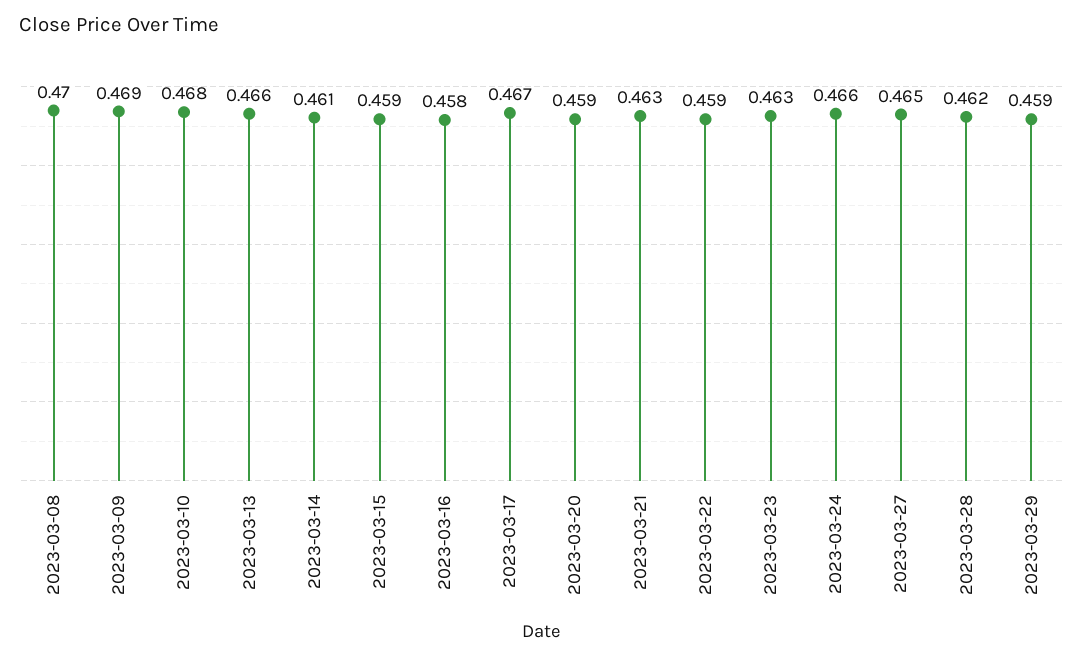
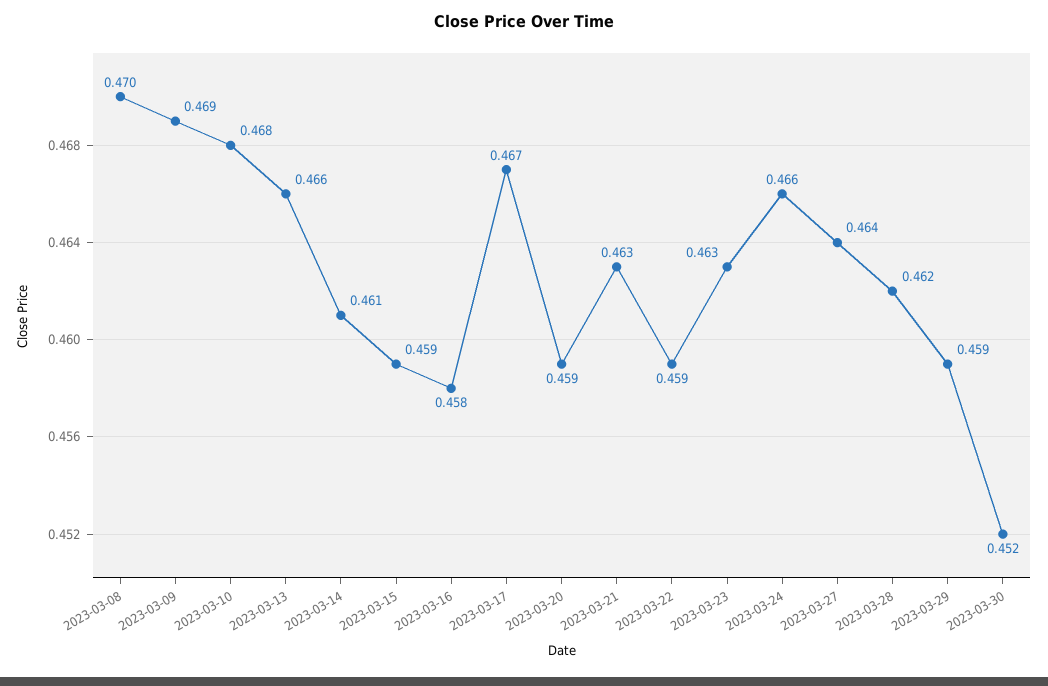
2023-03-27: 0.465 -> 0.464
2023-03-30: none -> 0.452

